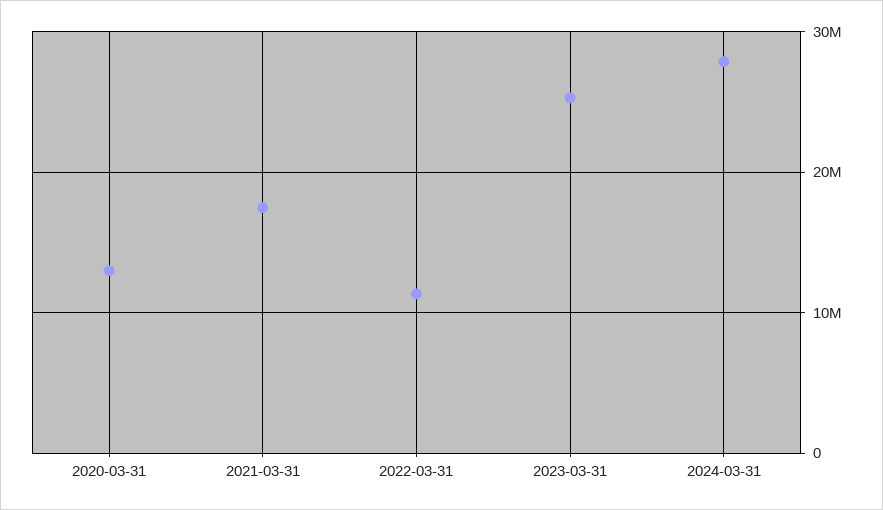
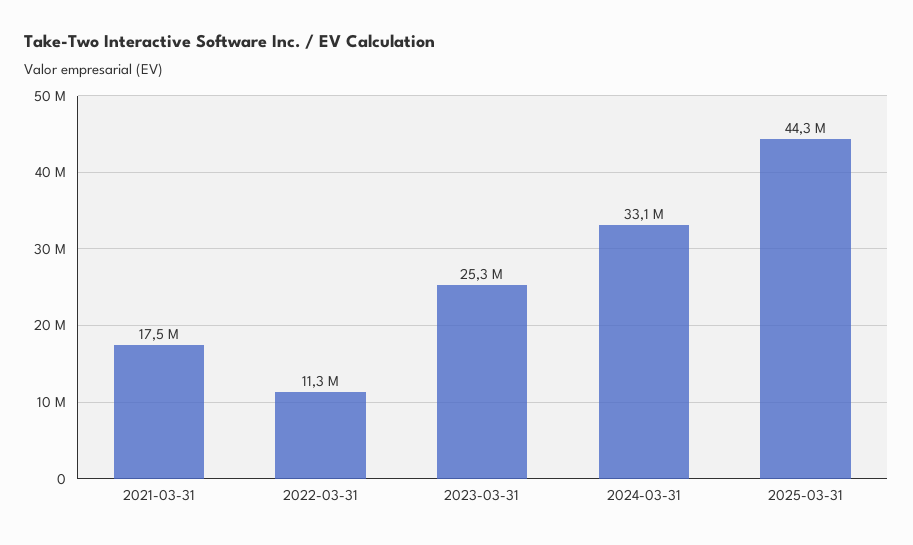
2020-03-31: 13000000 -> none
2024-03-31: 28000000 -> 33100000
2025-03-31: none -> 44300000

